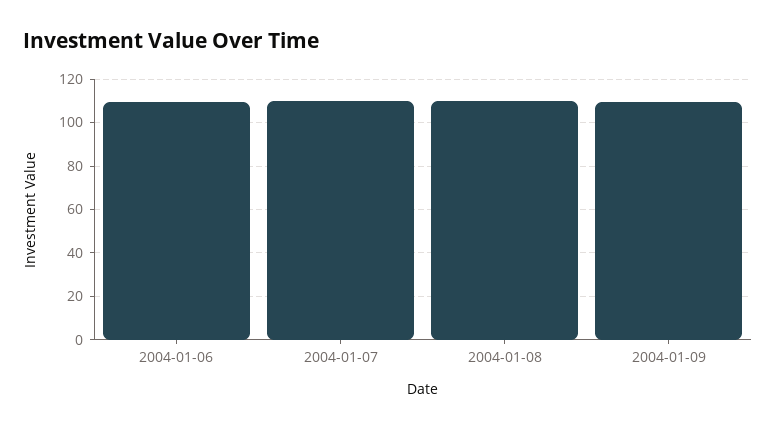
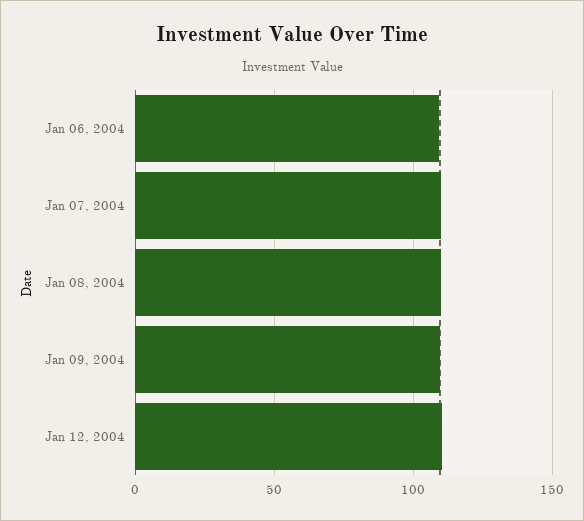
Jan 12, 2004: none -> 110

